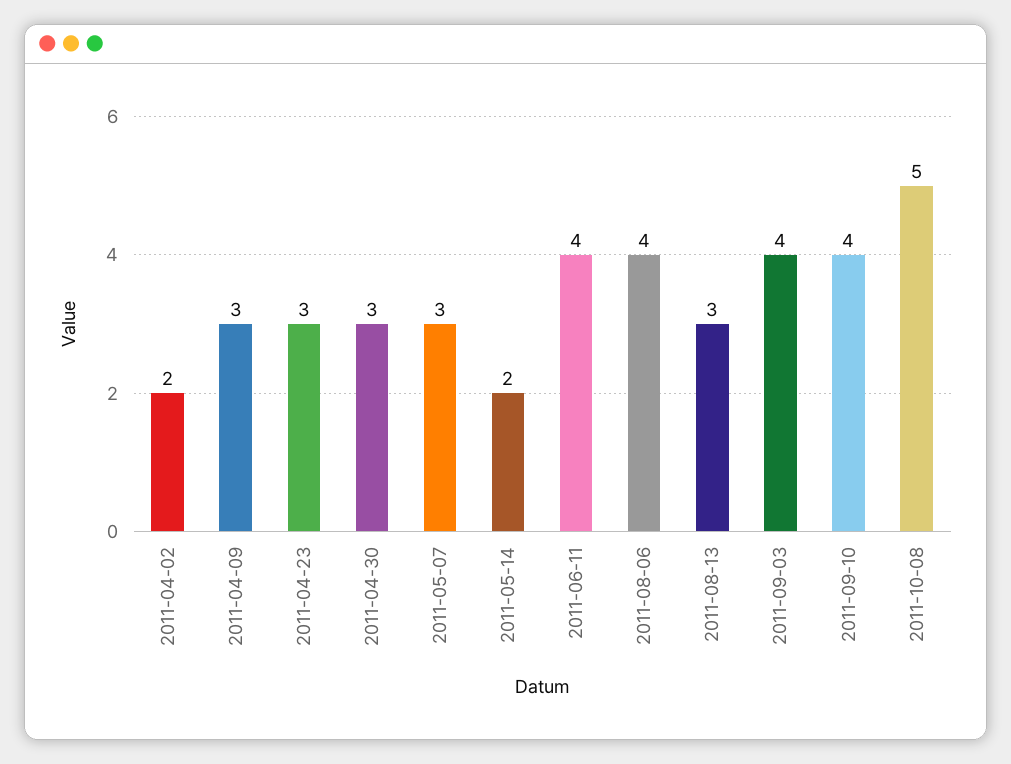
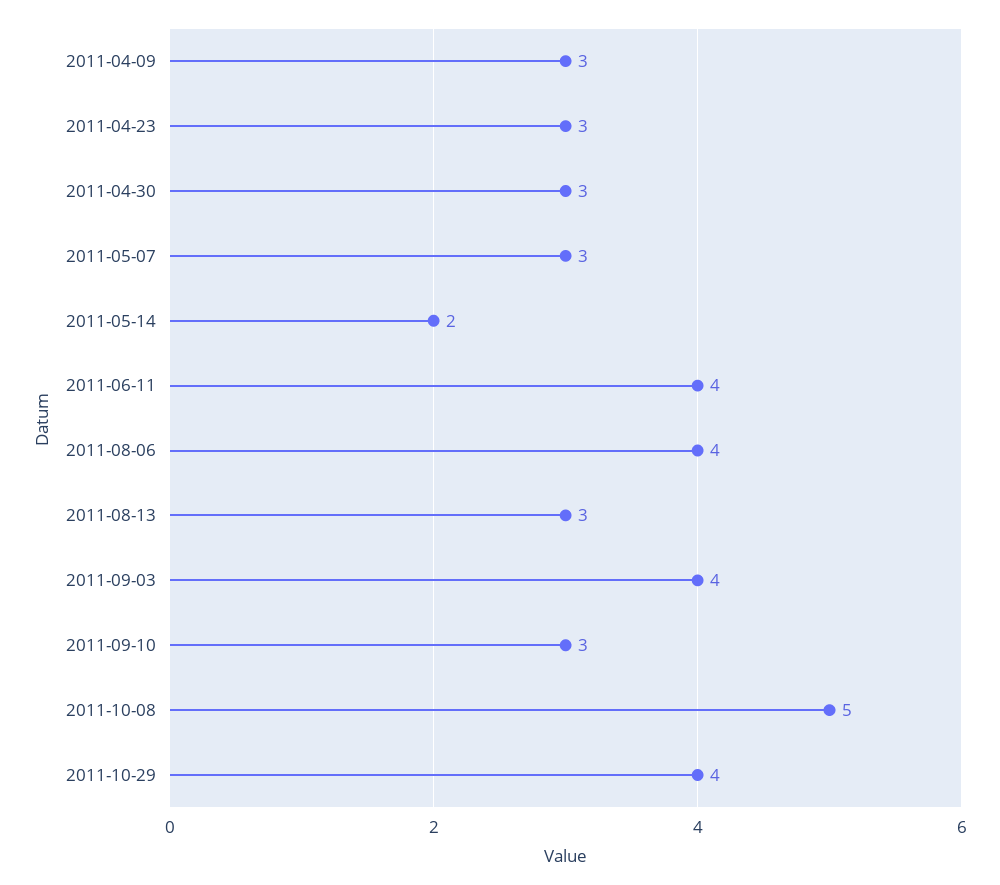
2011-04-02: 2 -> none
2011-09-10: 4 -> 3
2011-10-29: none -> 4

